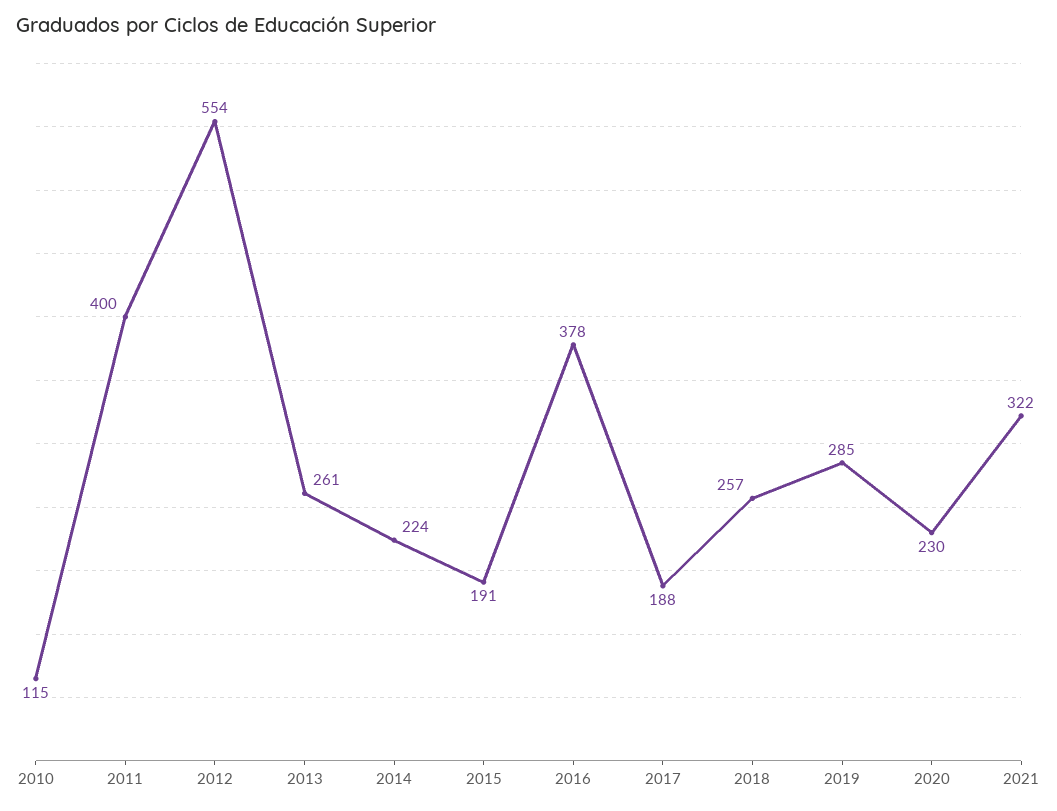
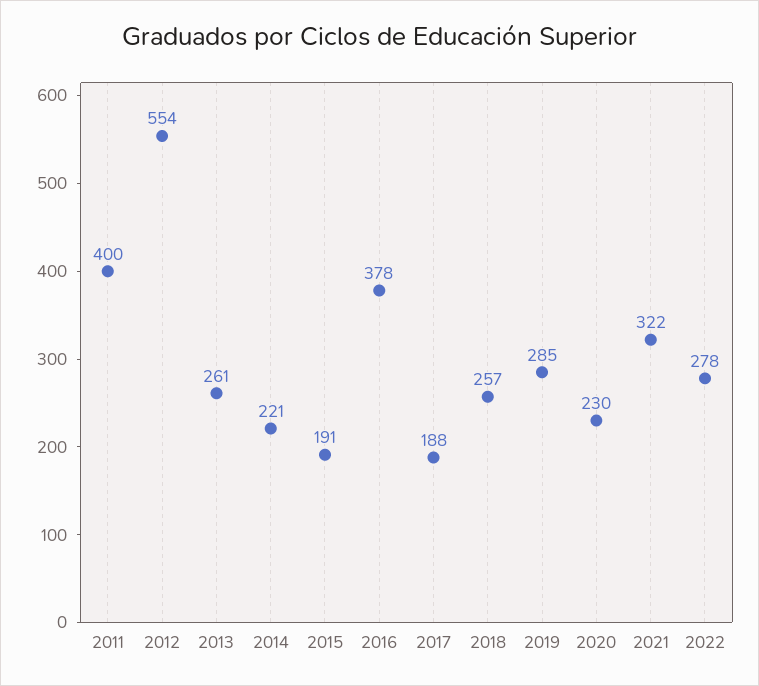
2010: 115 -> none
2014: 224 -> 221
2022: none -> 278

